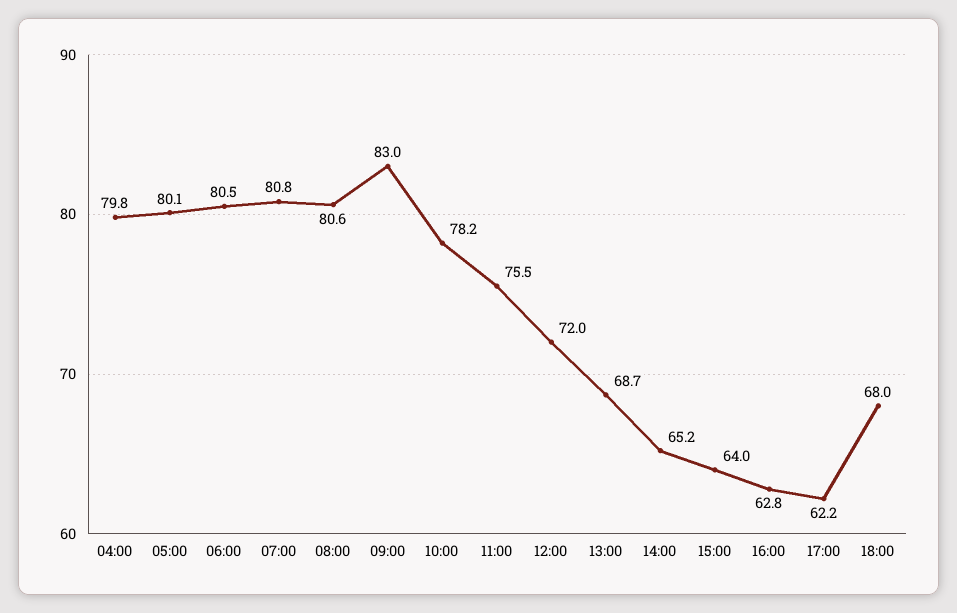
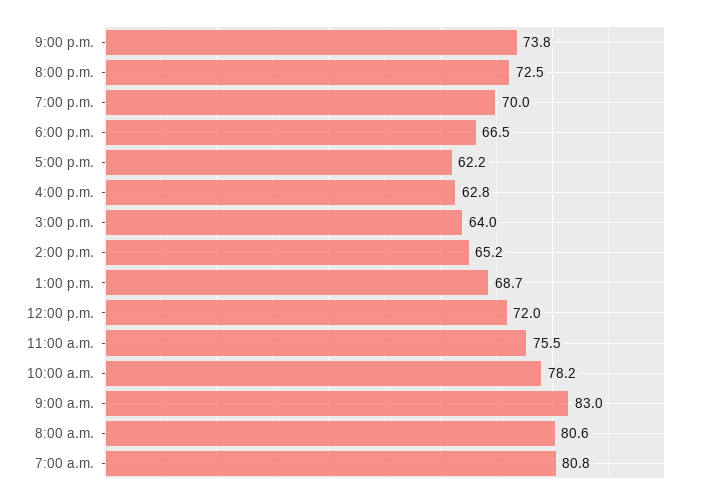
04:00: 79.8 -> none
05:00: 80.1 -> none
06:00: 80.5 -> none
18:00: 68 -> 66.5
9:00 p.m.: none -> 73.8
8:00 p.m.: none -> 72.5
7:00 p.m.: none -> 70

